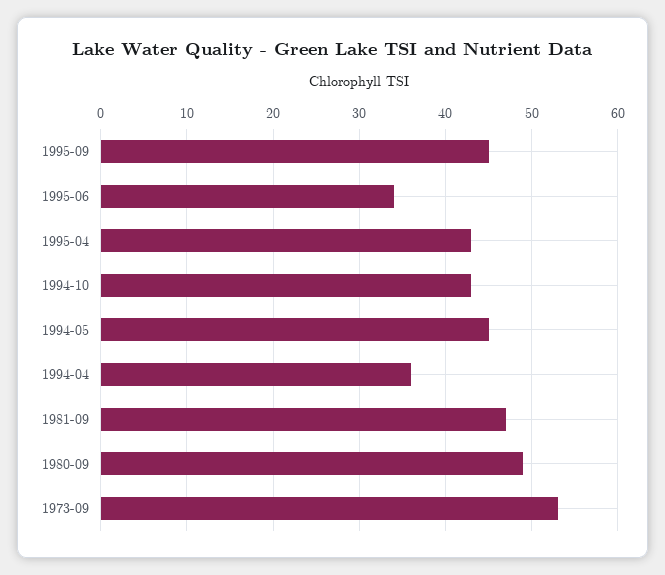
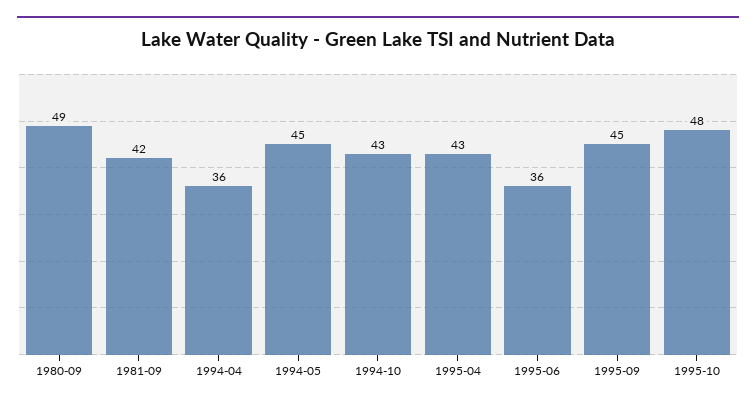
1995-06: 34 -> 36
1981-09: 47 -> 42
1973-09: 53 -> none
1995-10: none -> 48

